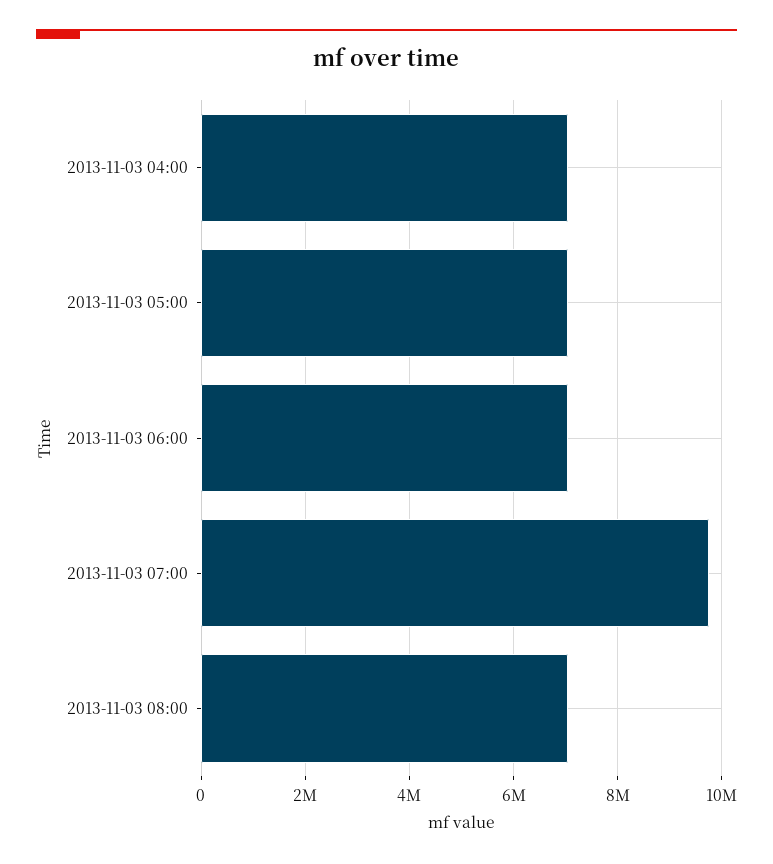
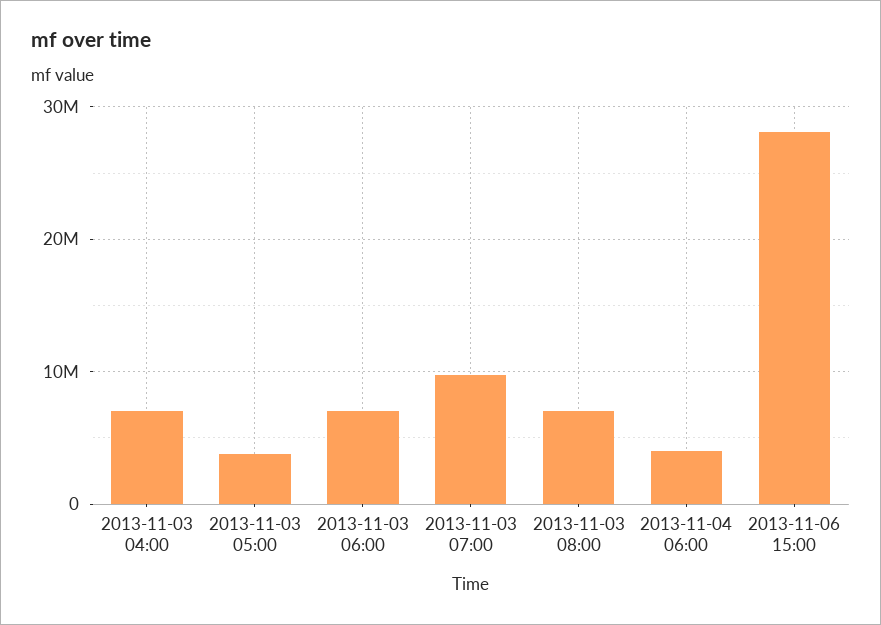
2013-11-03 05:00: 7000000 -> 4000000
2013-11-04 06:00: none -> 4000000
2013-11-06 15:00: none -> 28000000

